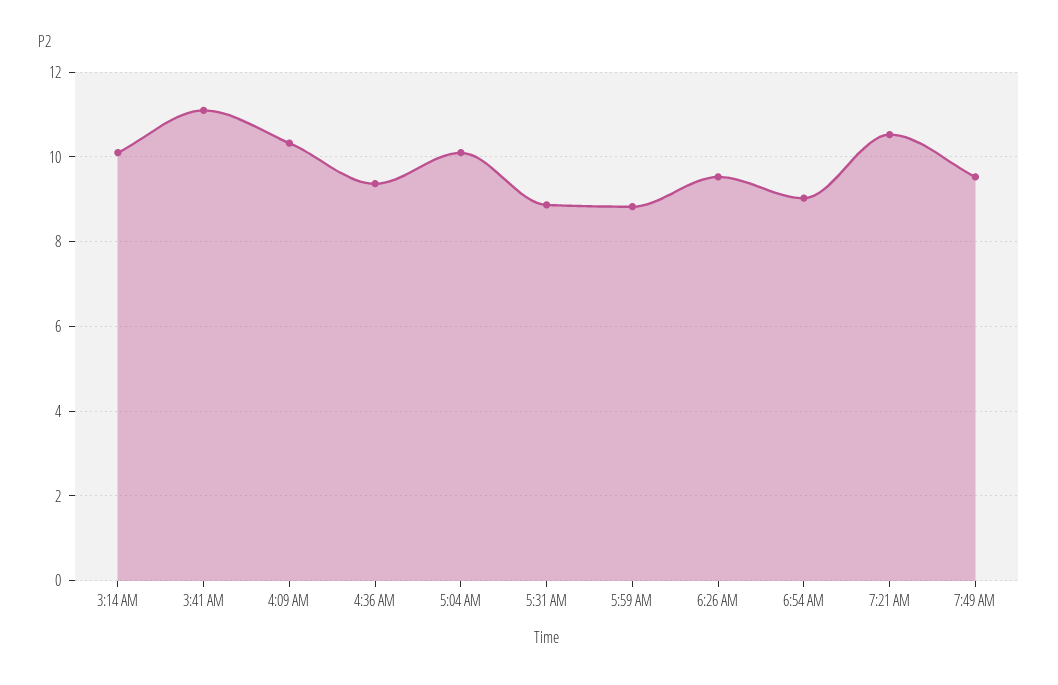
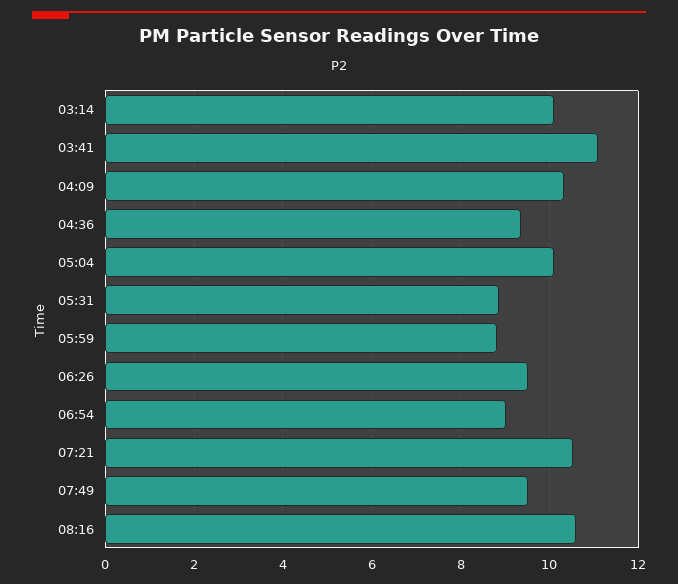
08:16: none -> 10.6

